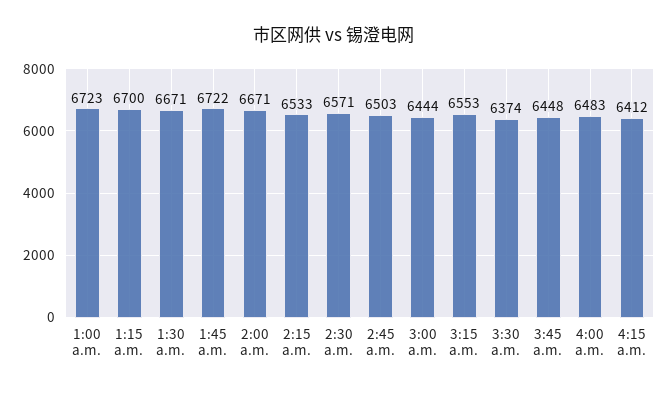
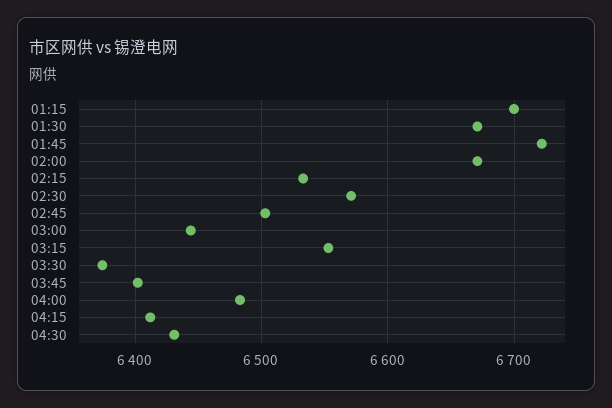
1:00 a.m.: 6723 -> none
3:45 a.m.: 6448 -> 6400
04:30: none -> 6430

